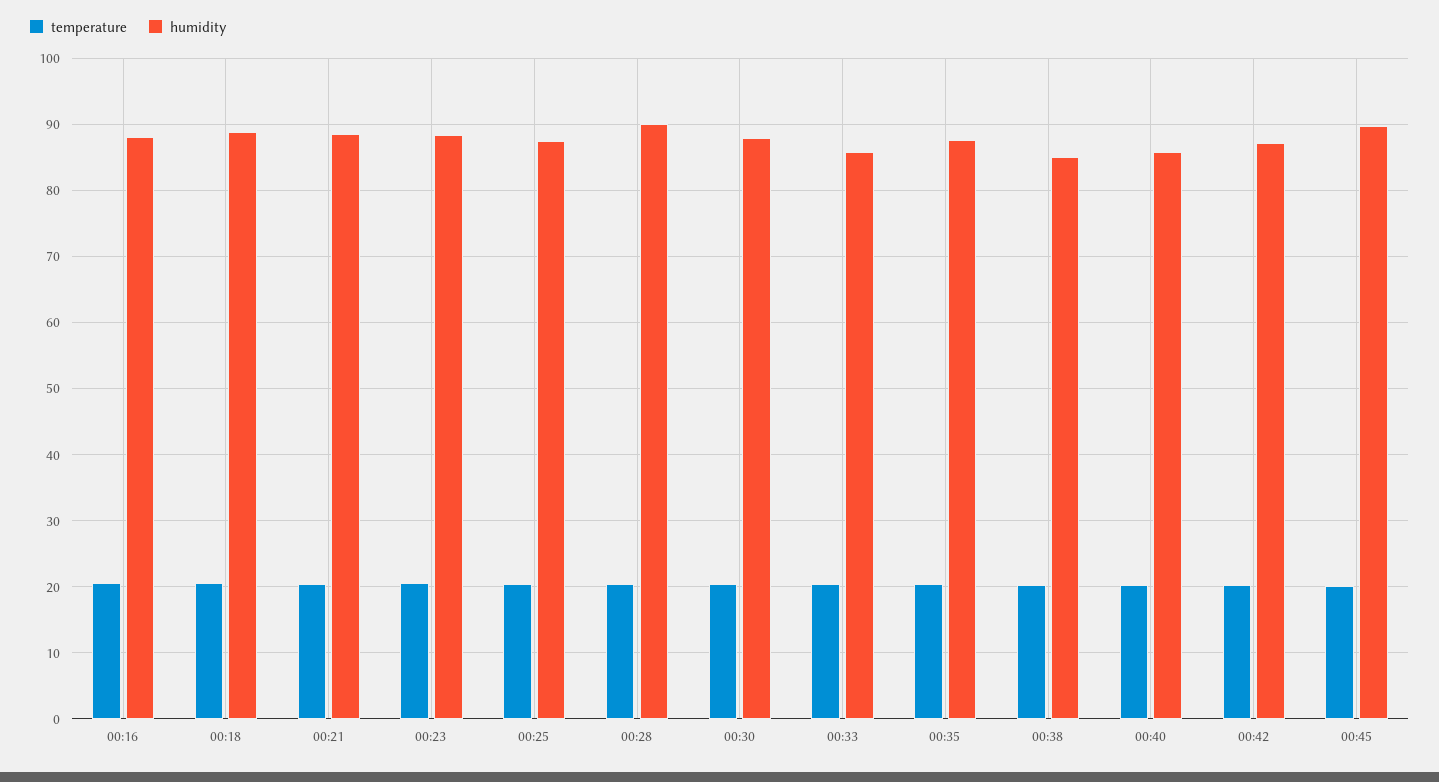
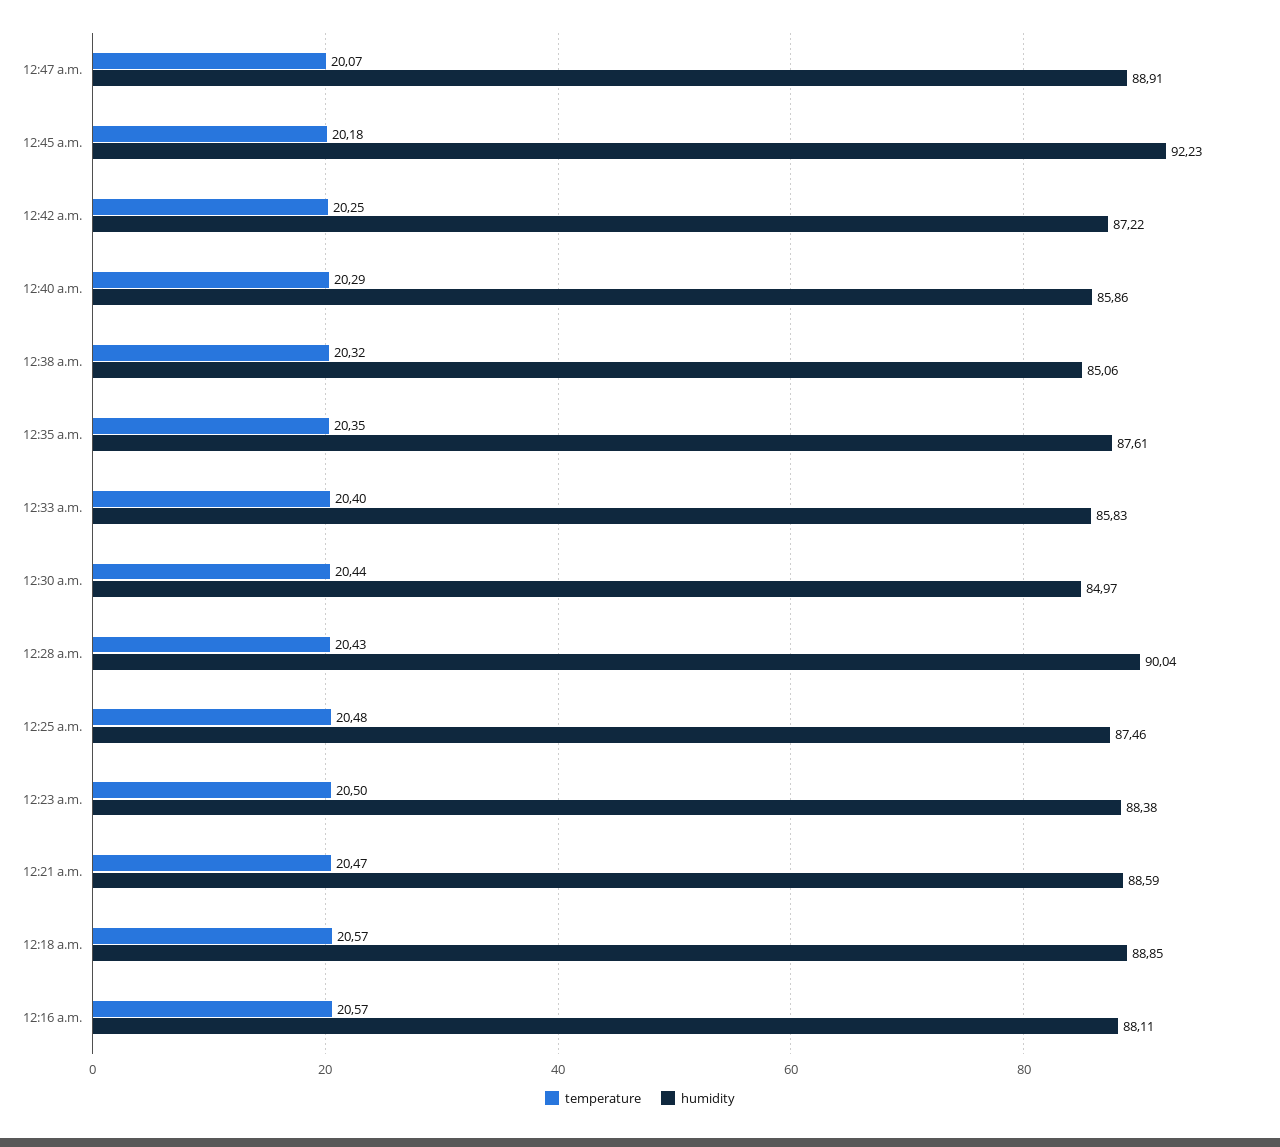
humidity, 00:30: 88 -> 84.97
humidity, 00:45: 90 -> 92.23
temperature, 12:47 a.m.: none -> 20.07
humidity, 12:47 a.m.: none -> 88.91

